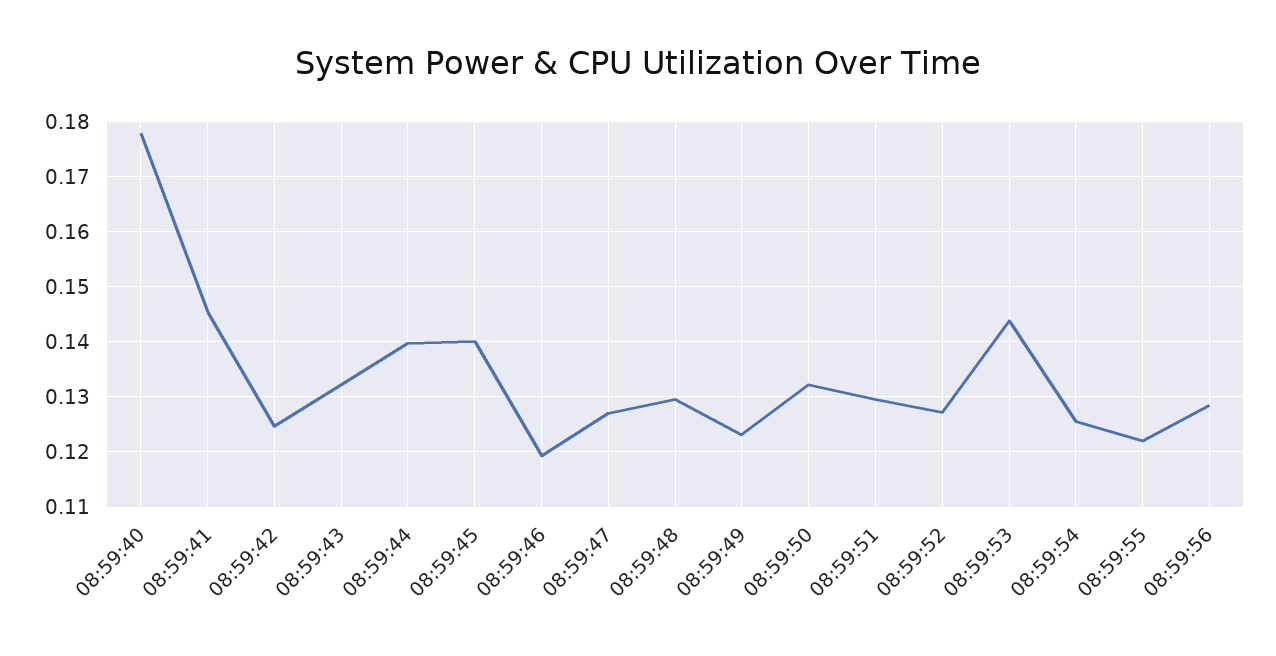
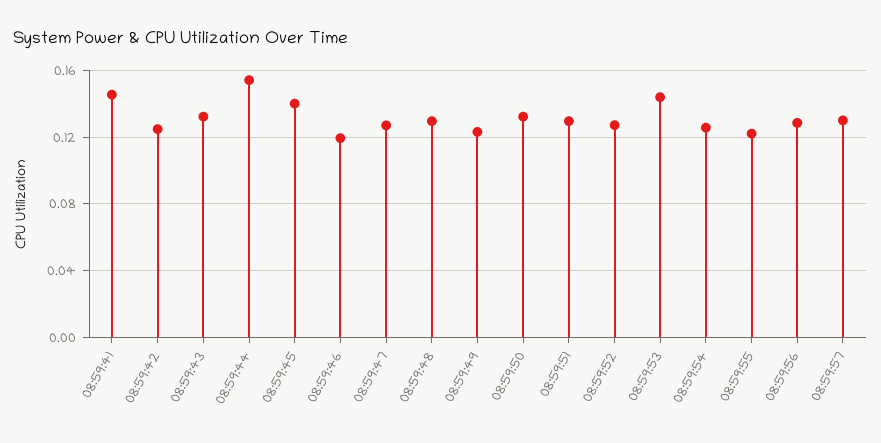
08:59:40: 0.178 -> none
08:59:44: 0.14 -> 0.155
08:59:57: none -> 0.13

